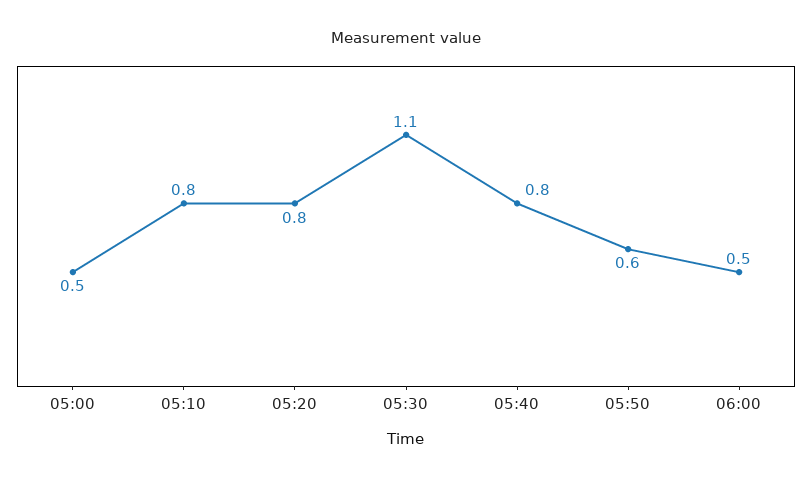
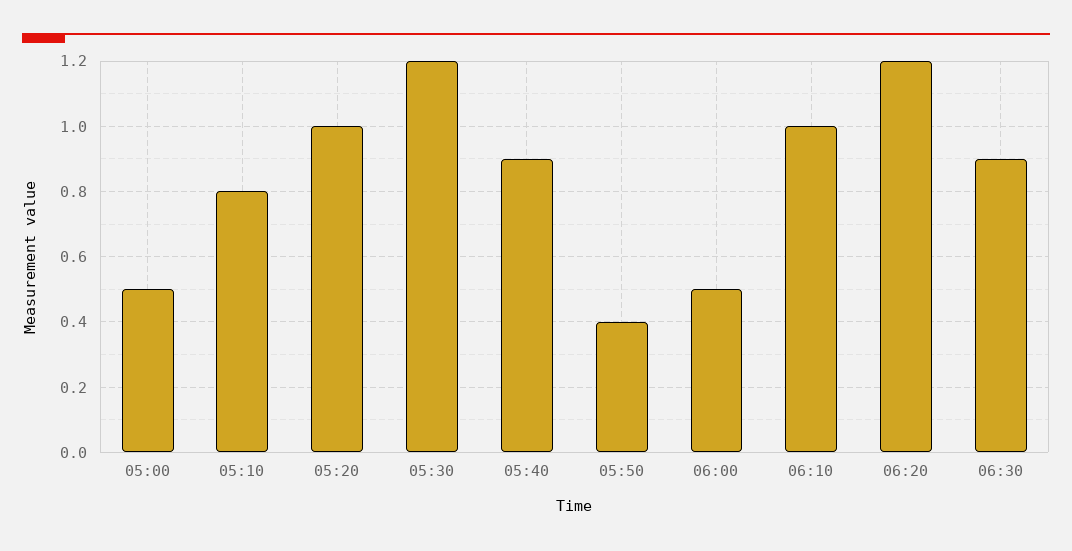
05:20: 0.8 -> 1
05:30: 1.1 -> 1.2
05:40: 0.8 -> 0.9
05:50: 0.6 -> 0.4
06:10: none -> 1
06:20: none -> 1.2
06:30: none -> 0.9

